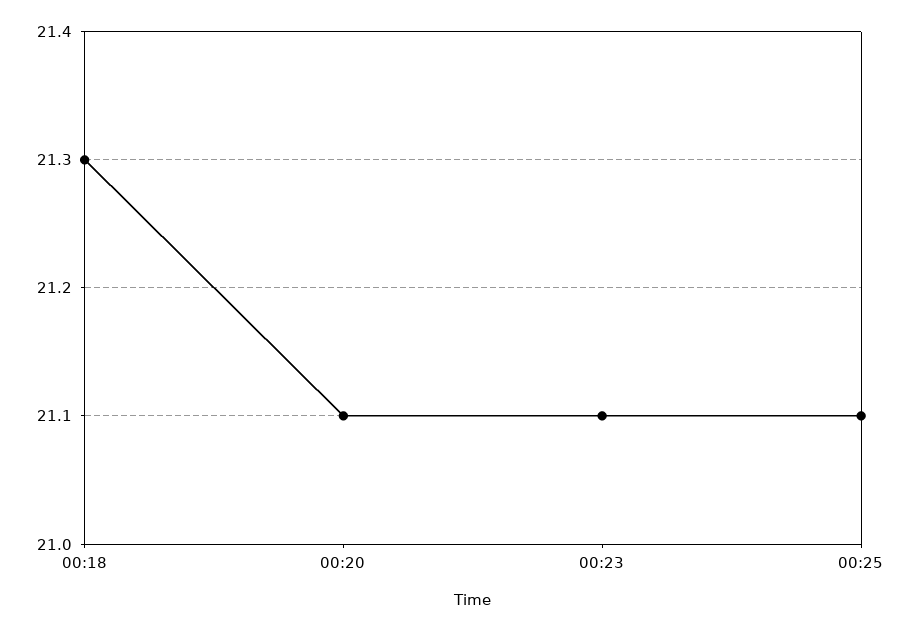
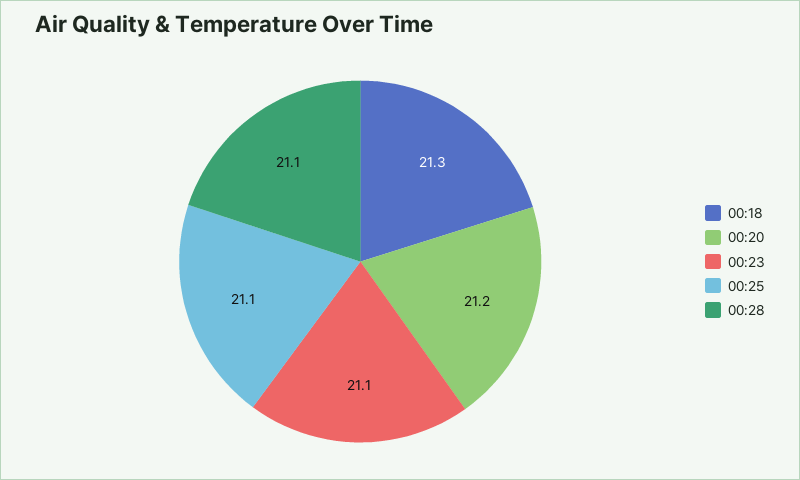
00:20: 21.1 -> 21.2
00:28: none -> 21.1

